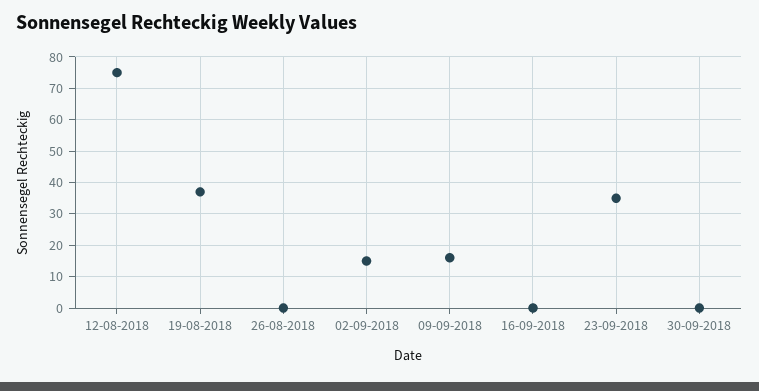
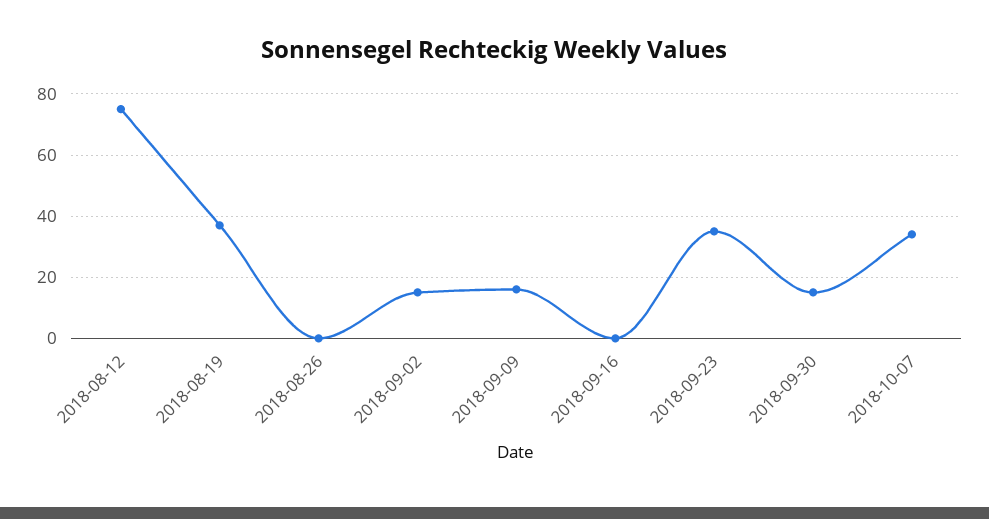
30-09-2018: 0 -> 15
2018-10-07: none -> 35

